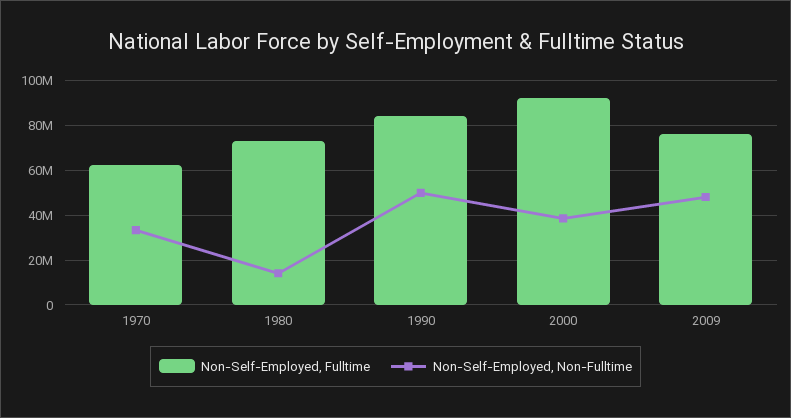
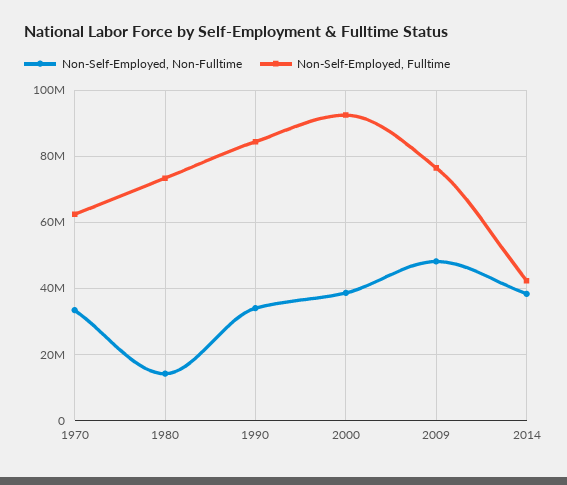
Non-Self-Employed, Non-Fulltime, 1990: 50000000 -> 34000000
Non-Self-Employed, Non-Fulltime, 2014: none -> 38000000
Non-Self-Employed, Fulltime, 2014: none -> 42000000

